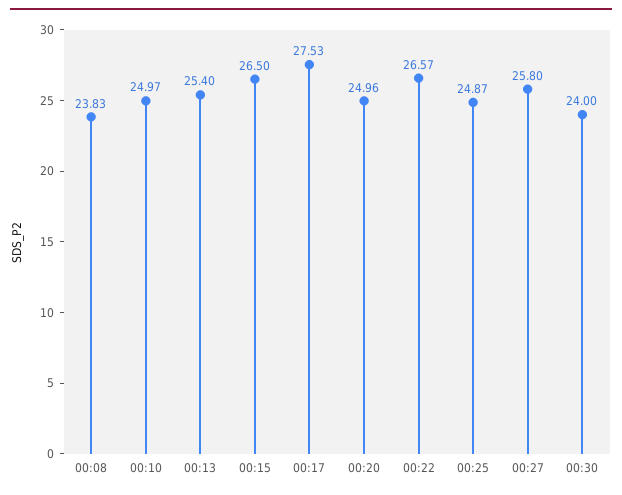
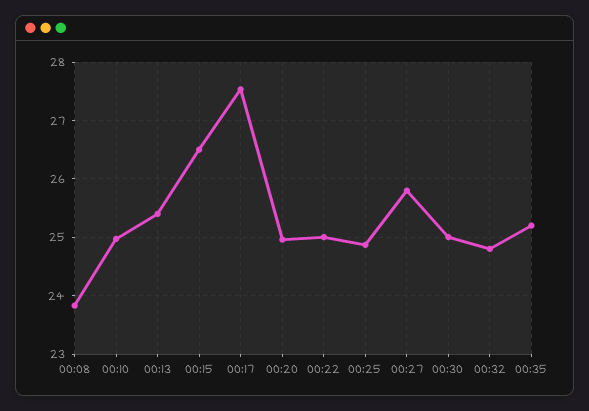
00:22: 26.57 -> 25
00:30: 24 -> 25
00:32: none -> 24.8
00:35: none -> 25.2

